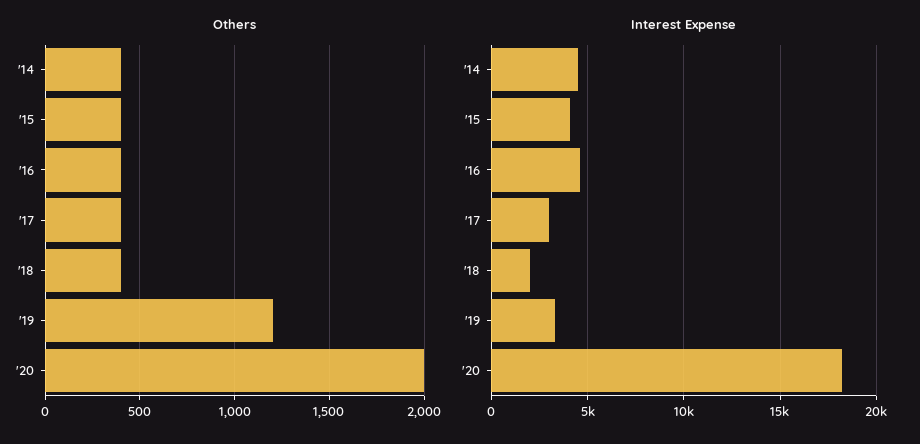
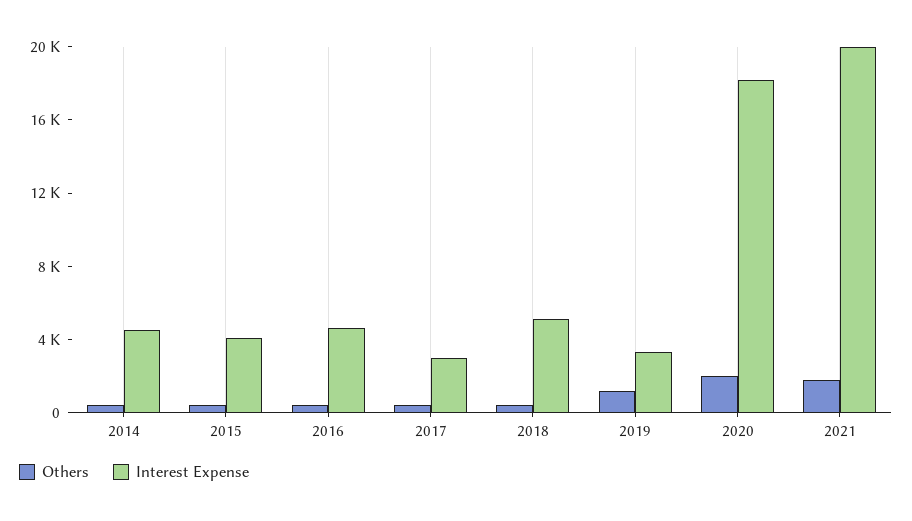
Interest Expense, '18: 2000 -> 5000
Others, 2021: none -> 2000
Interest Expense, 2021: none -> 20000

